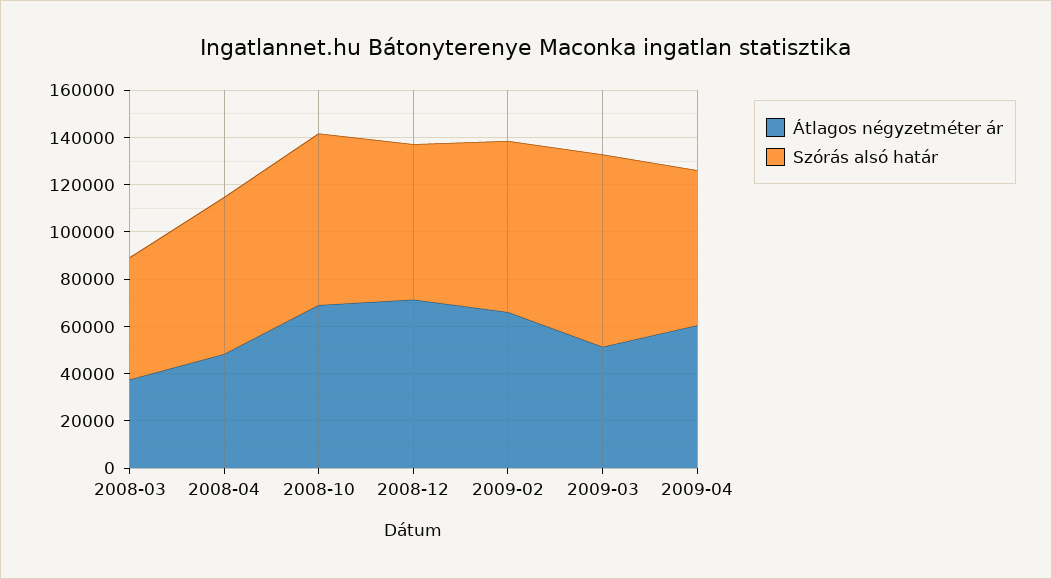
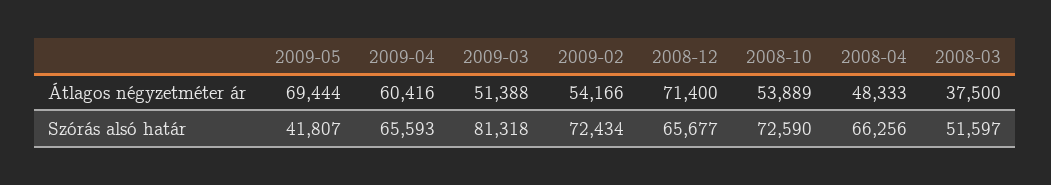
Átlagos négyzetméter ár, 2008-10: 70000 -> 53889
Átlagos négyzetméter ár, 2009-02: 65000 -> 54166
Átlagos négyzetméter ár, 2009-05: none -> 69444
Szórás alsó határ, 2009-05: none -> 41807

